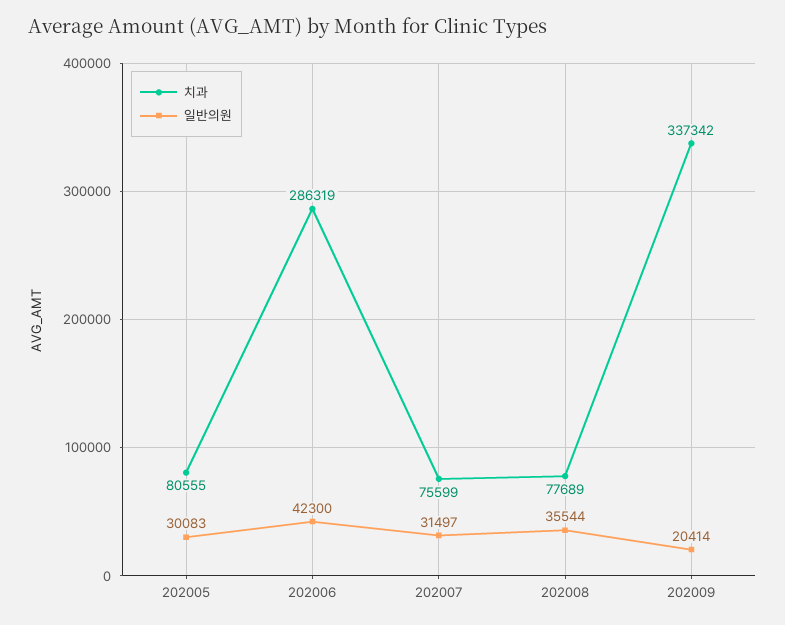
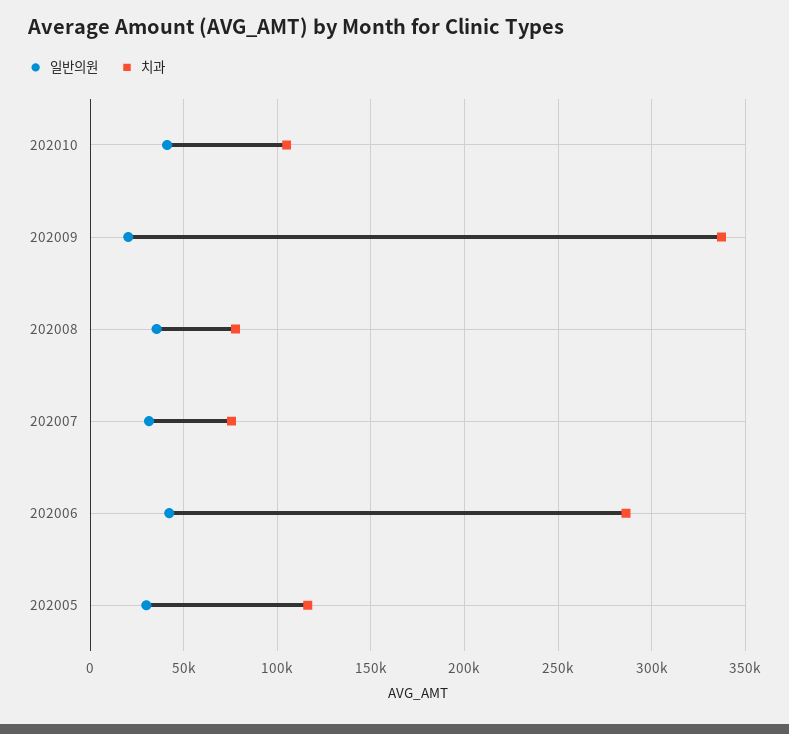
치과, 202005: 80555 -> 115000
일반의원, 202010: none -> 40000
치과, 202010: none -> 105000

